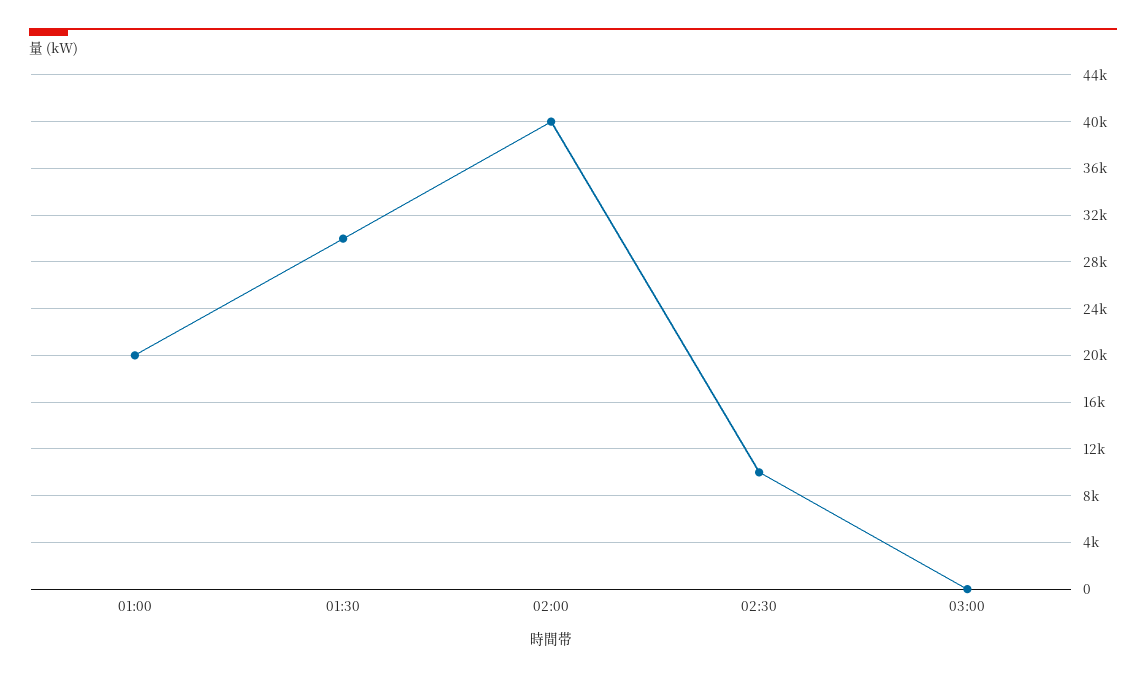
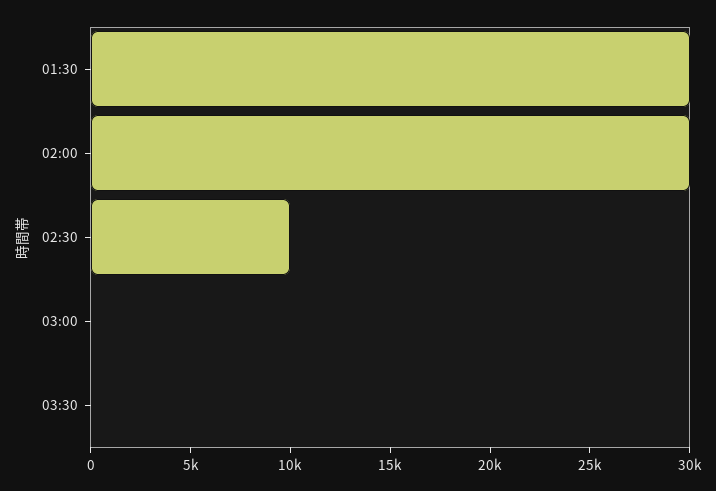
01:00: 20000 -> none
02:00: 40000 -> 30000
03:30: none -> 0

